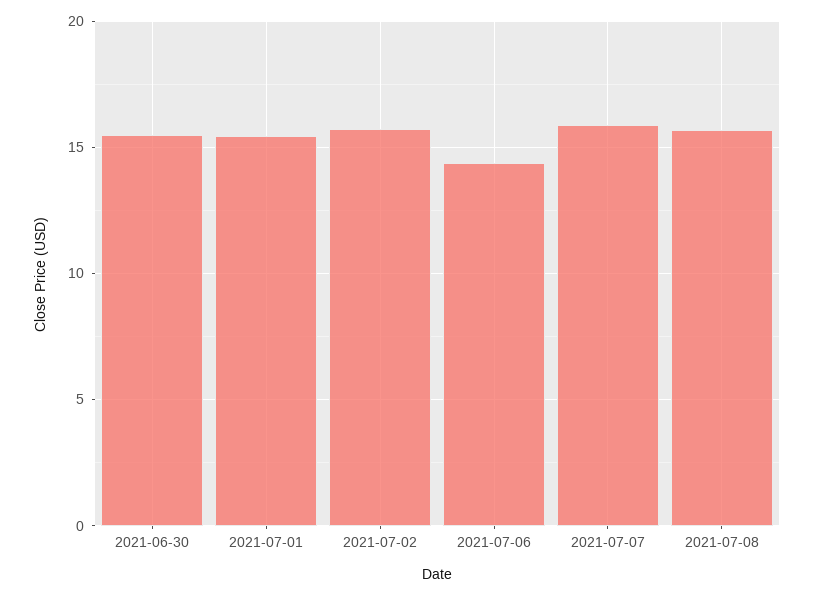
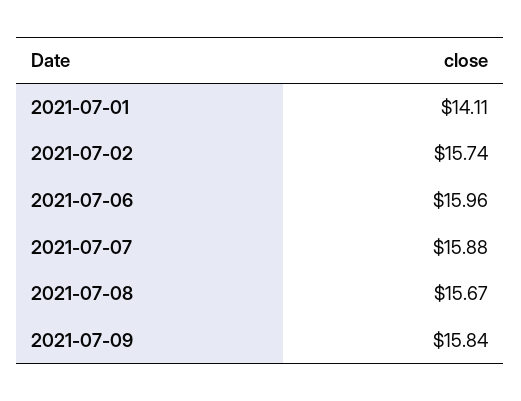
2021-06-30: 15.5 -> none
2021-07-01: 15.5 -> 14.11
2021-07-06: 14.5 -> 15.96
2021-07-09: none -> 15.84

